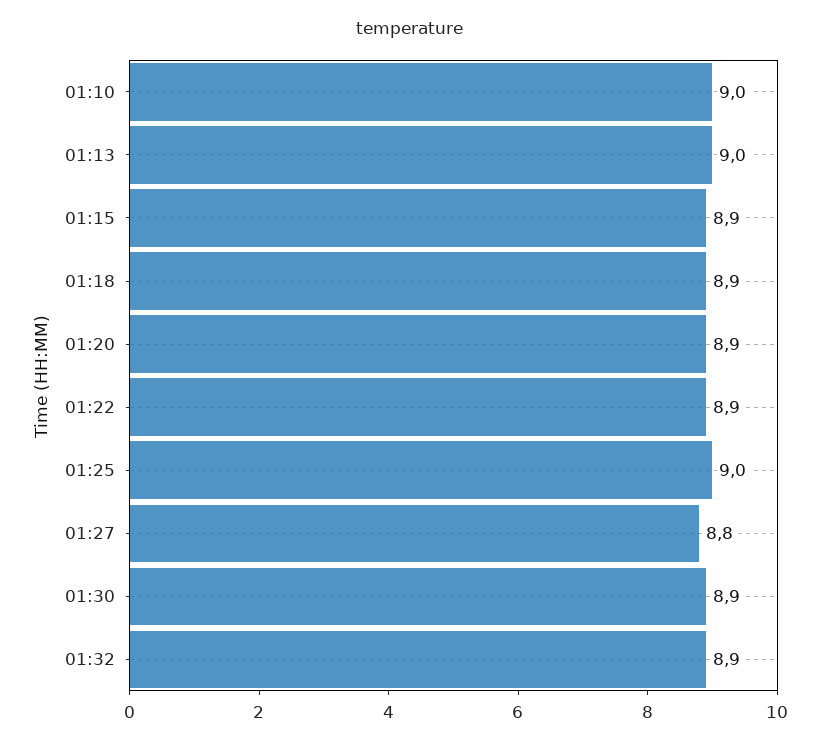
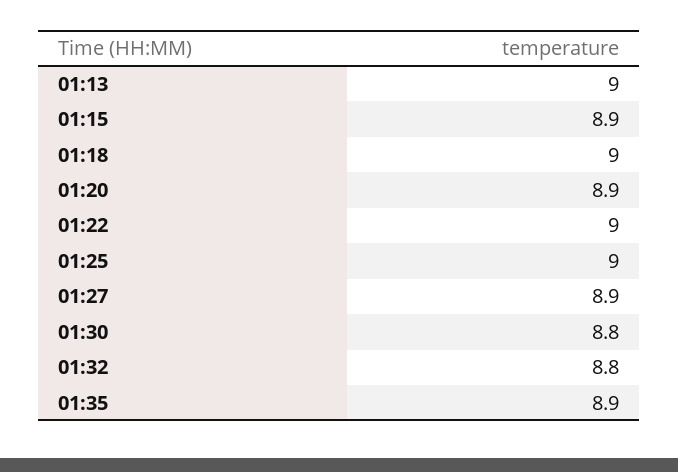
01:10: 9 -> none
01:18: 8.9 -> 9
01:22: 8.9 -> 9
01:27: 8.8 -> 8.9
01:30: 8.9 -> 8.8
01:32: 8.9 -> 8.8
01:35: none -> 8.9

